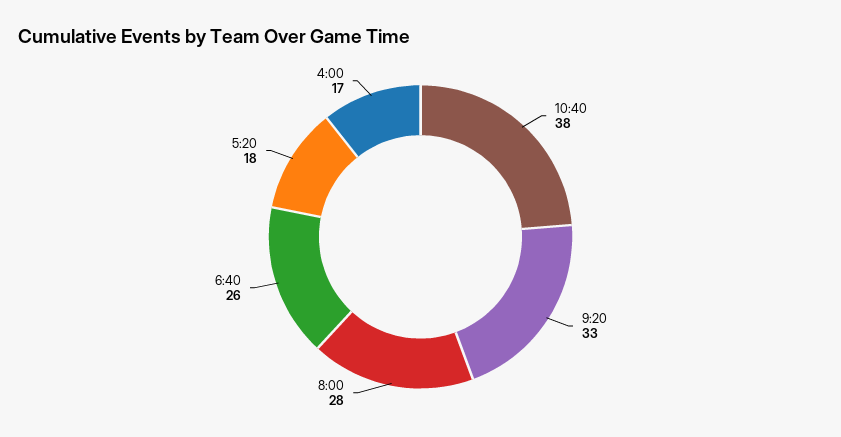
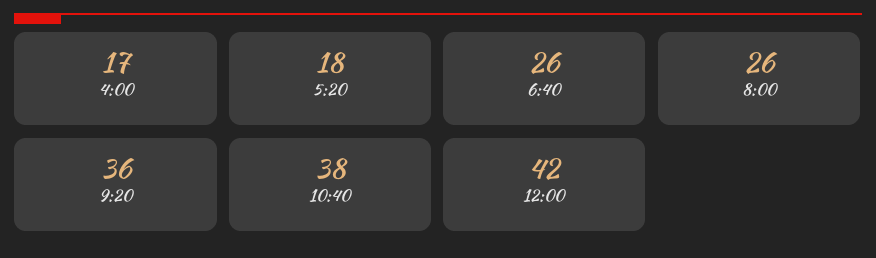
9:20: 33 -> 36
8:00: 28 -> 26
12:00: none -> 42

